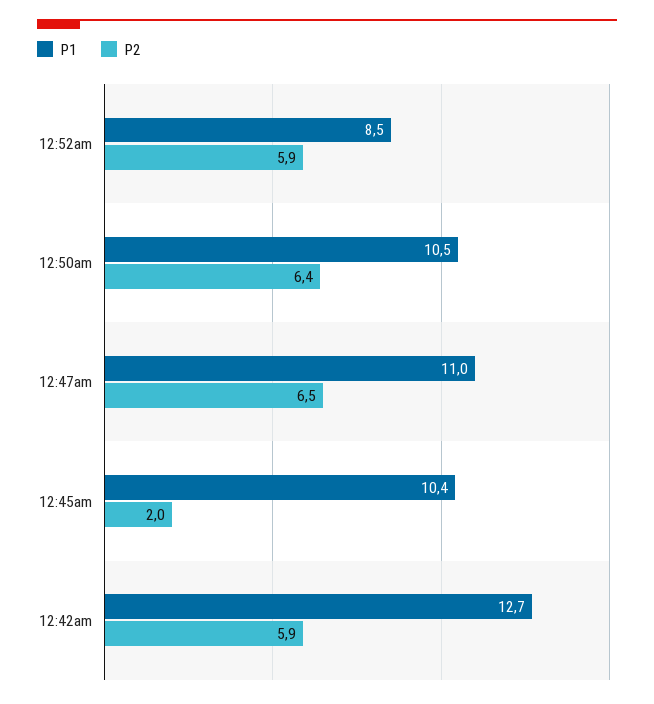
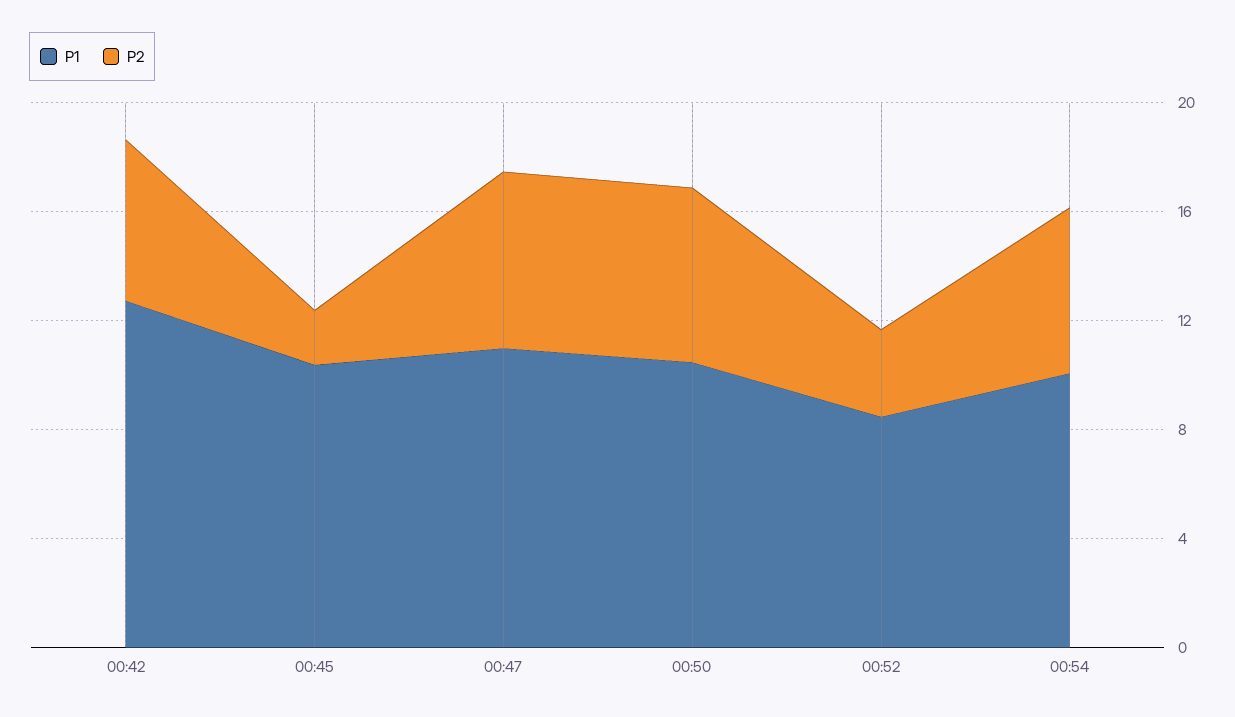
P2, 12:52am: 5.9 -> 3
P1, 00:54: none -> 10
P2, 00:54: none -> 6

